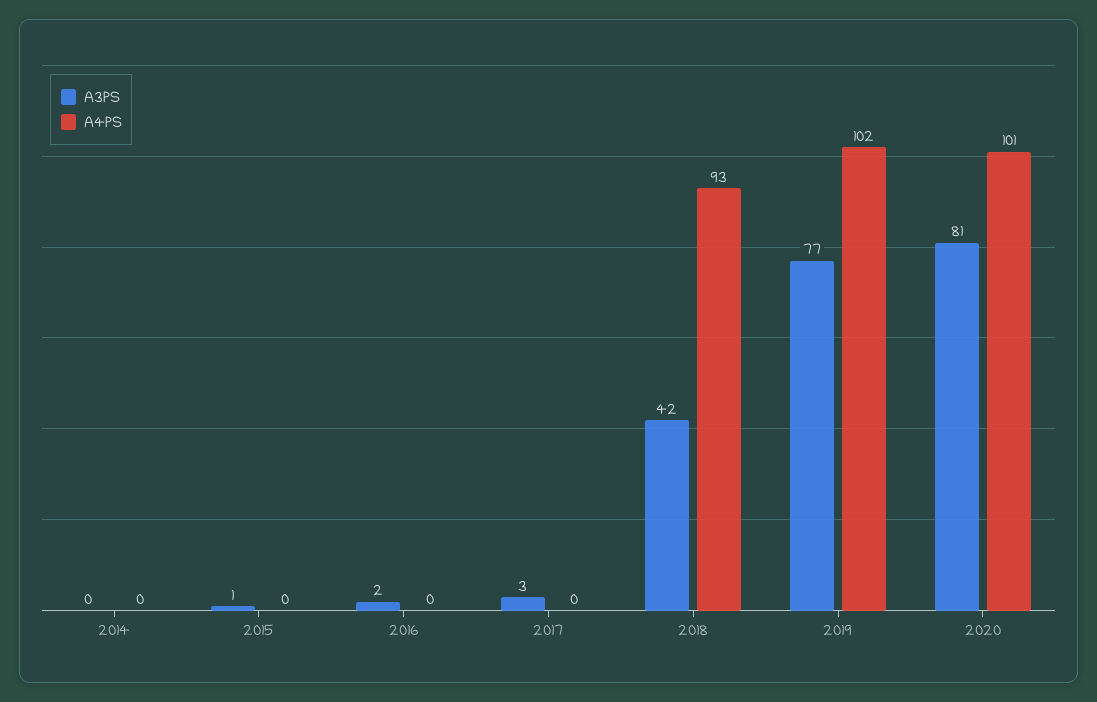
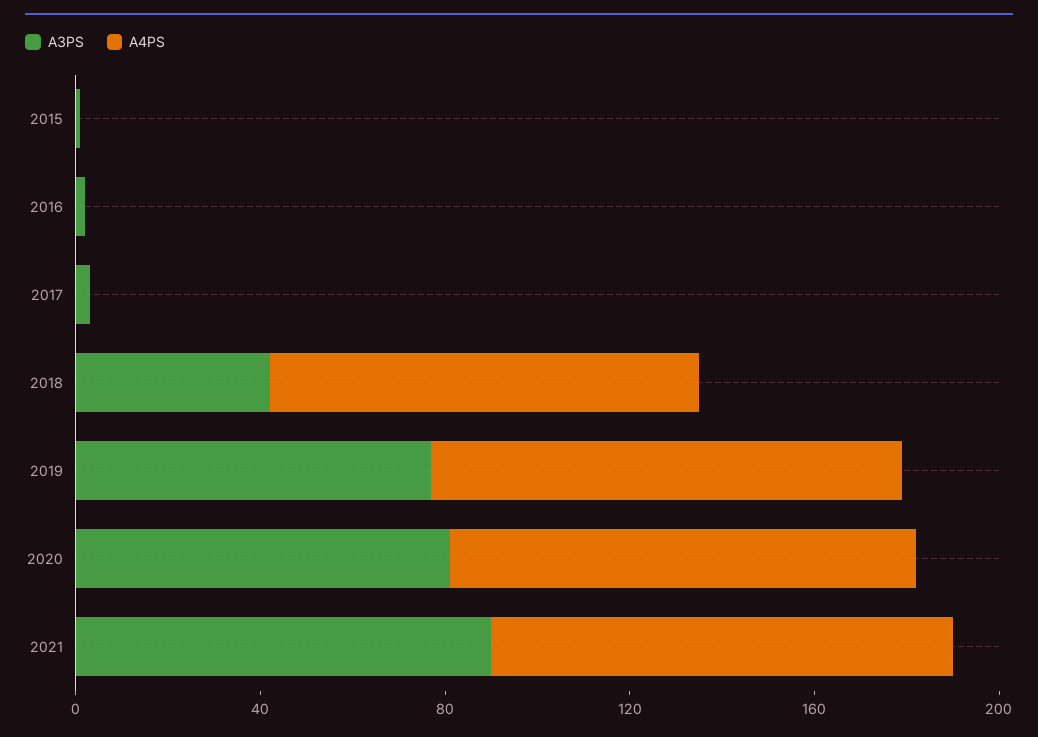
A3PS, 2014: 0 -> none
A4PS, 2014: 0 -> none
A3PS, 2021: none -> 90
A4PS, 2021: none -> 100

